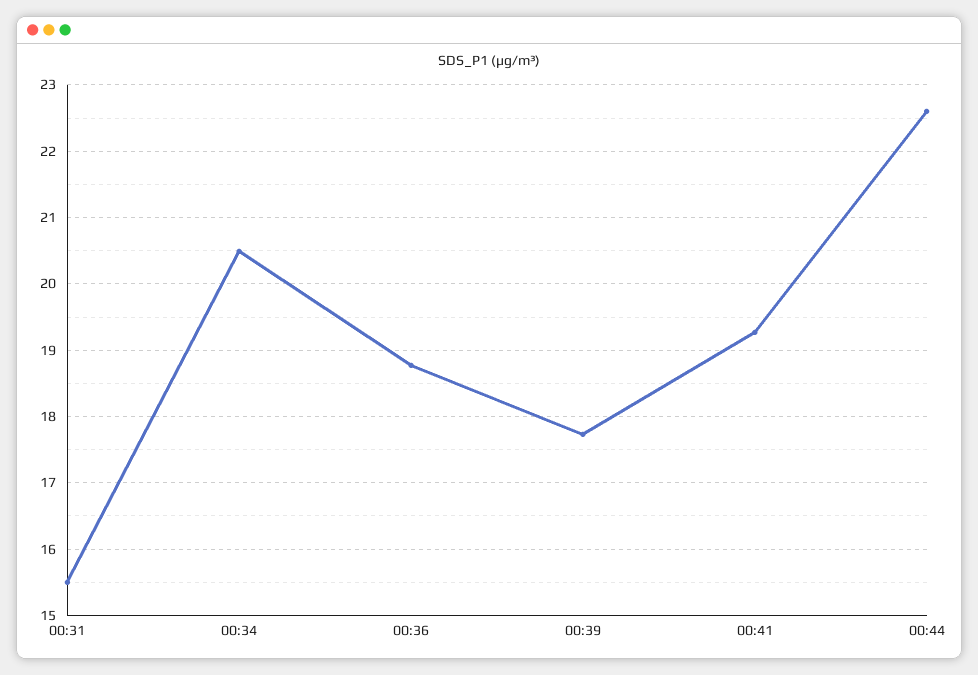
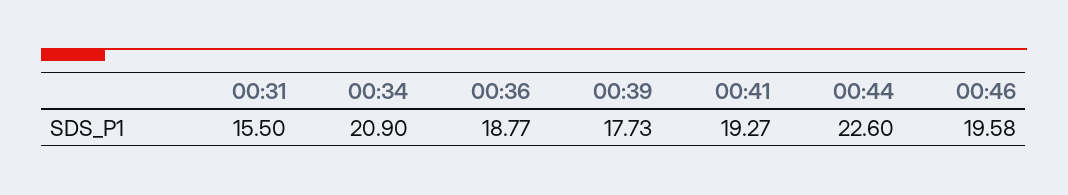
00:34: 20.5 -> 20.9
00:46: none -> 19.58

